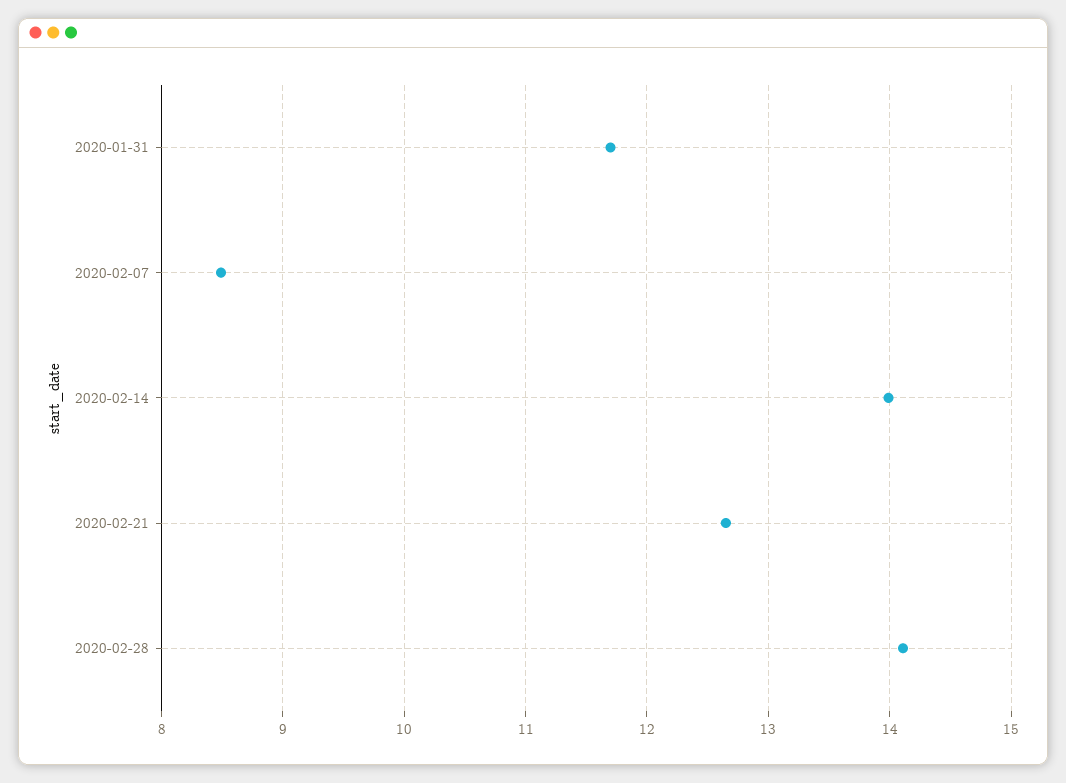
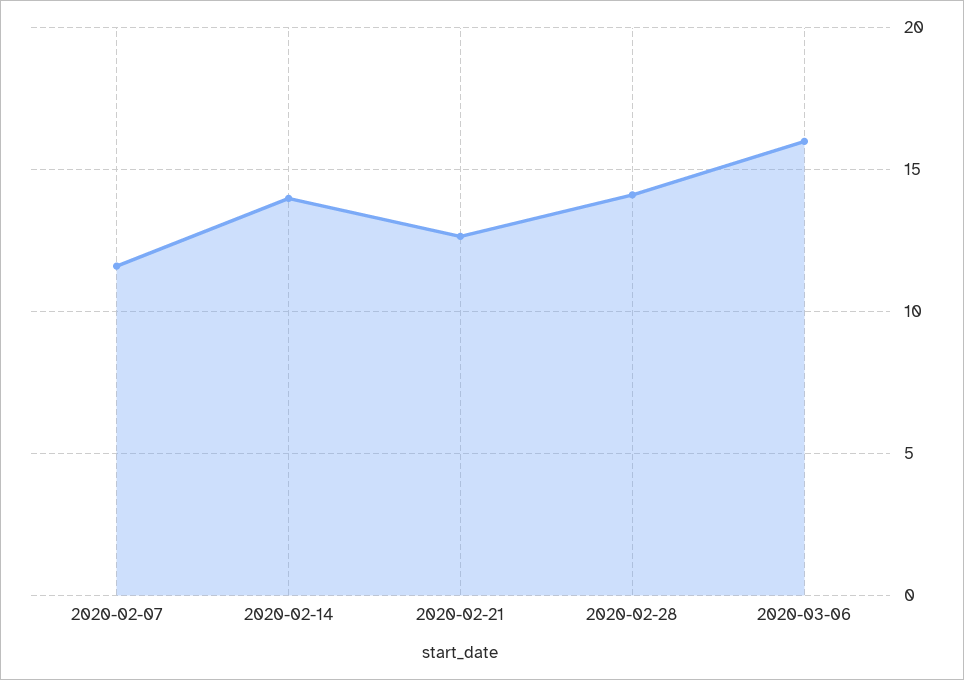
2020-01-31: 11.7 -> none
2020-02-07: 8.5 -> 11.5
2020-03-06: none -> 16

